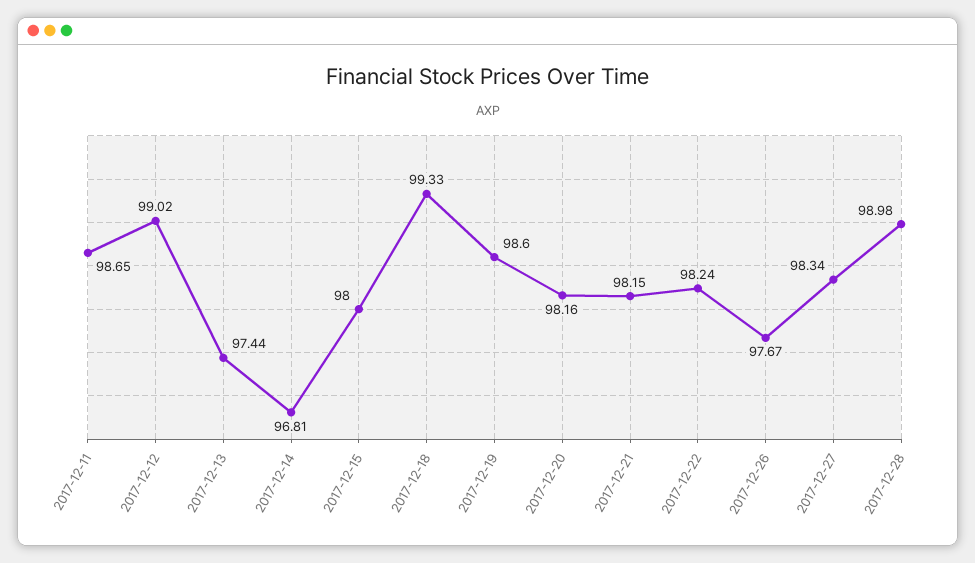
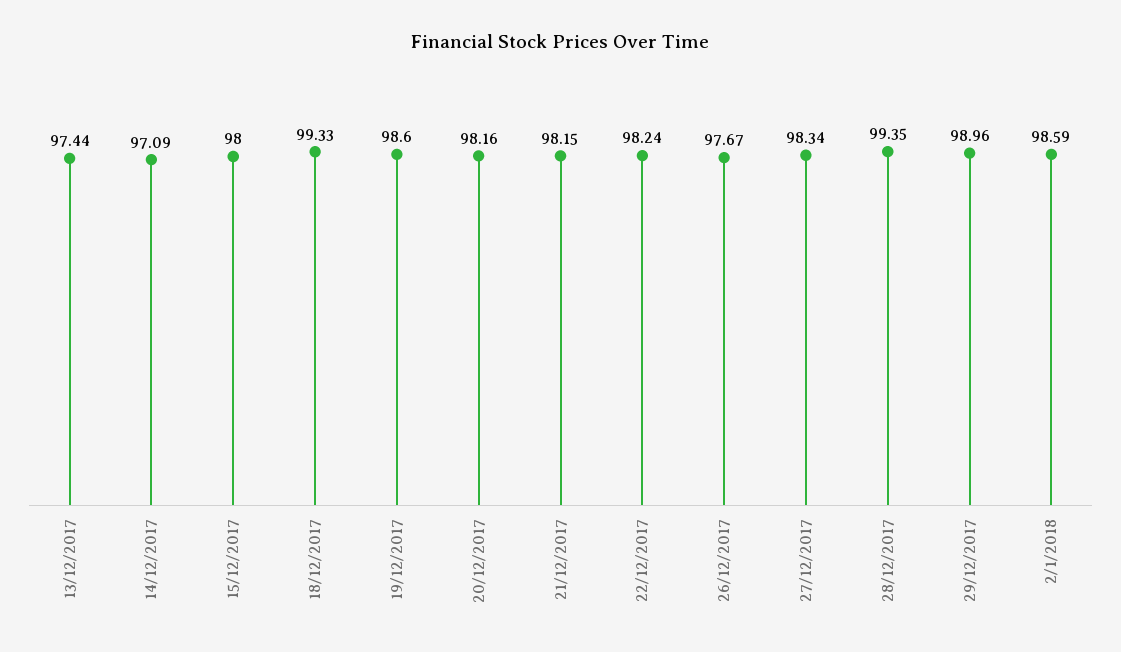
2017-12-11: 98.65 -> none
2017-12-12: 99.02 -> none
2017-12-14: 96.81 -> 97.09
2017-12-28: 98.98 -> 99.35
29/12/2017: none -> 98.96
2/1/2018: none -> 98.59

